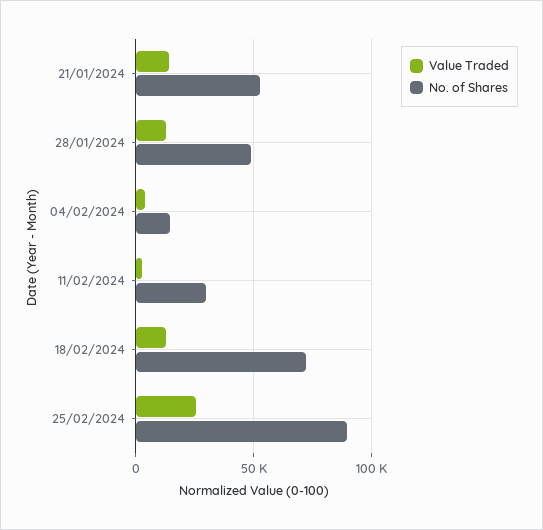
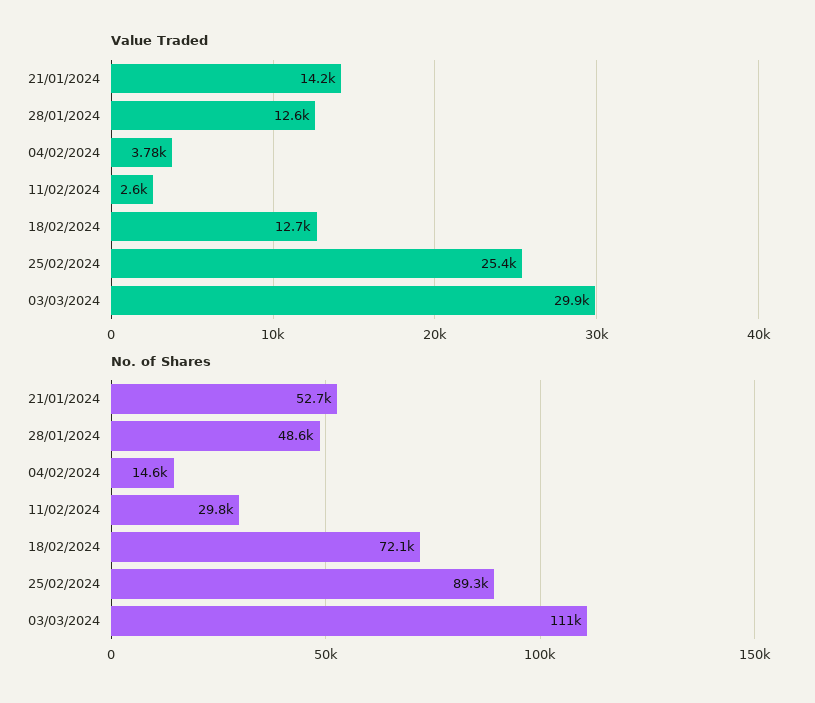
Value Traded, 03/03/2024: none -> 29900
No. of Shares, 03/03/2024: none -> 111000

